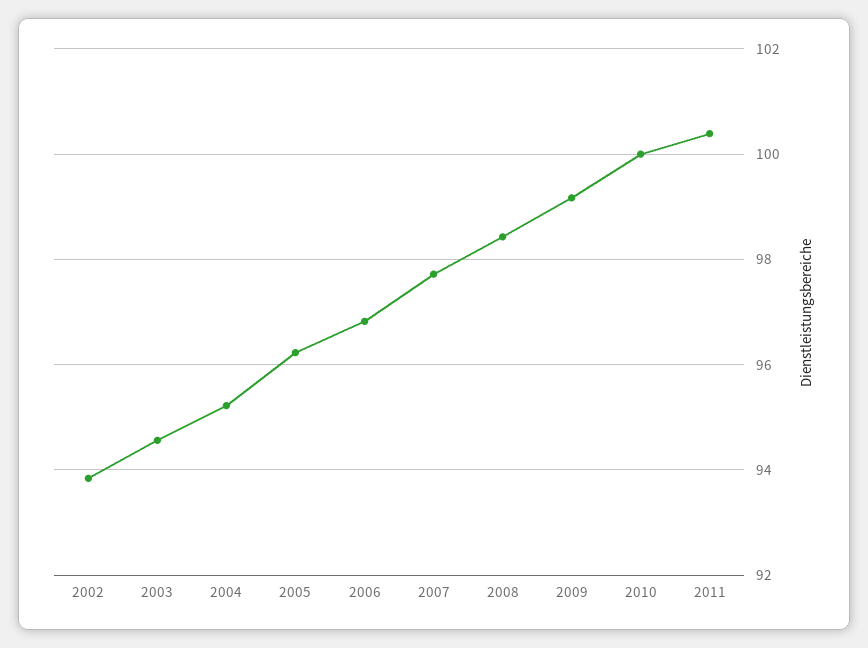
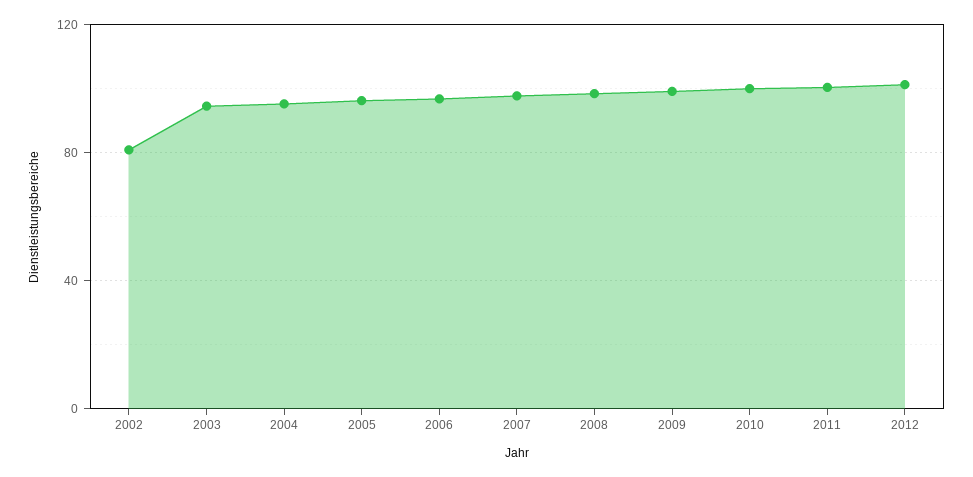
2002: 93.8 -> 80
2012: none -> 100

